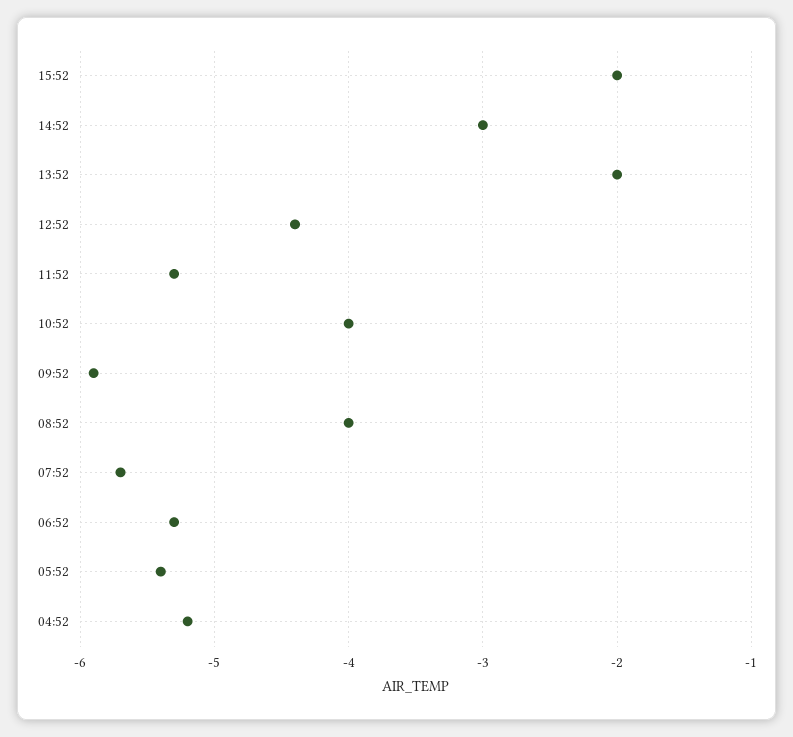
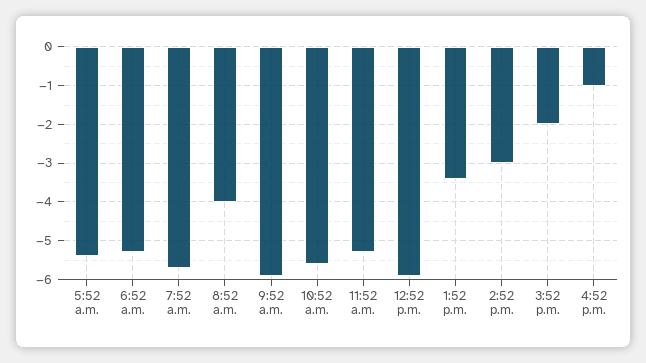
13:52: -2 -> -3.5
12:52: -4.4 -> -6
10:52: -4 -> -5.5
04:52: -5.2 -> none
4:52 p.m.: none -> -1

